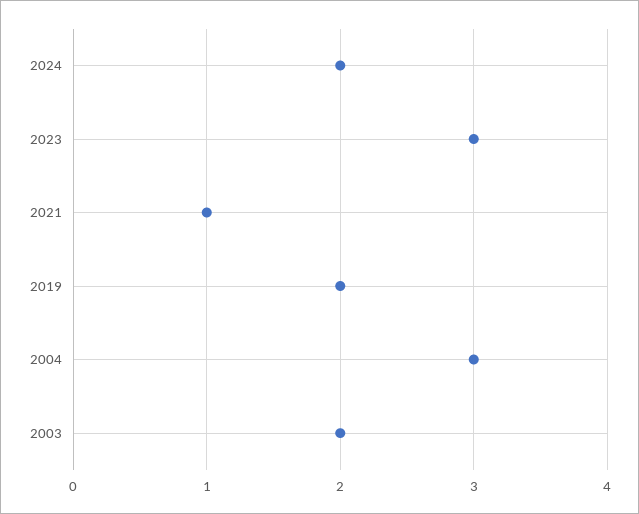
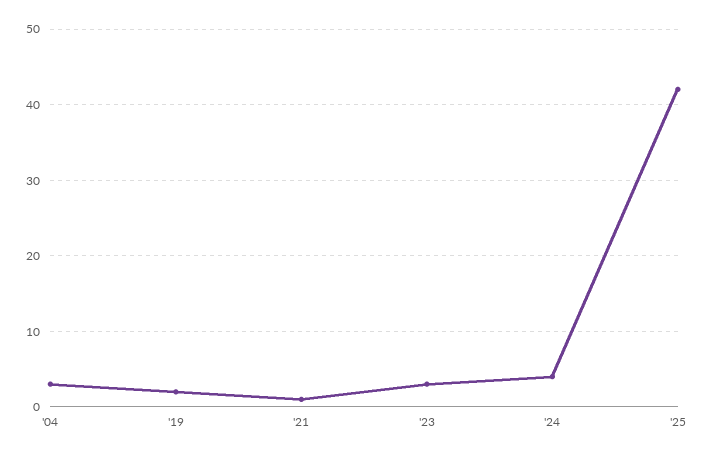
2024: 2 -> 4
2003: 2 -> none
'25: none -> 42

